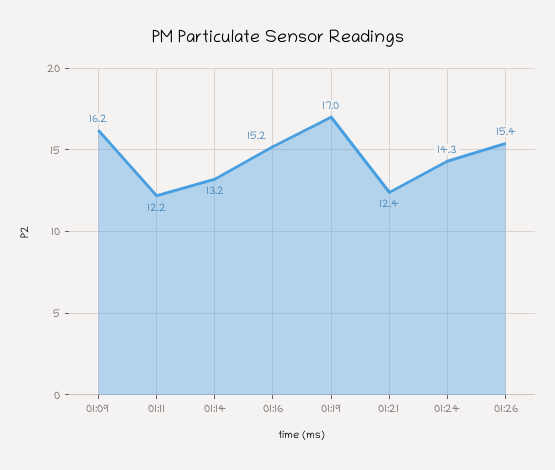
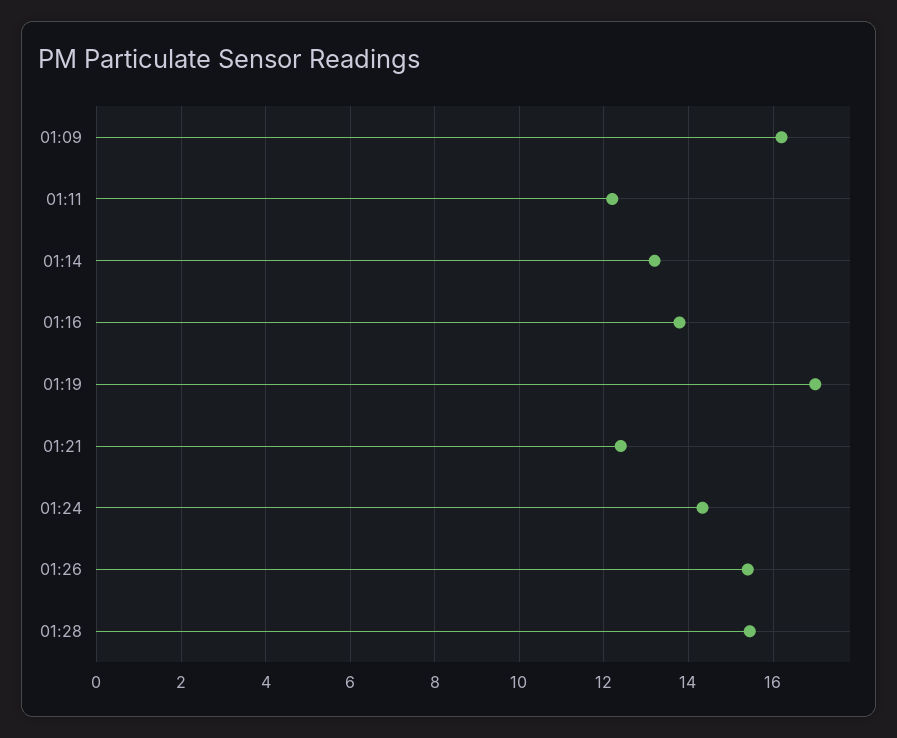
01:16: 15.2 -> 13.8
01:28: none -> 15.4

